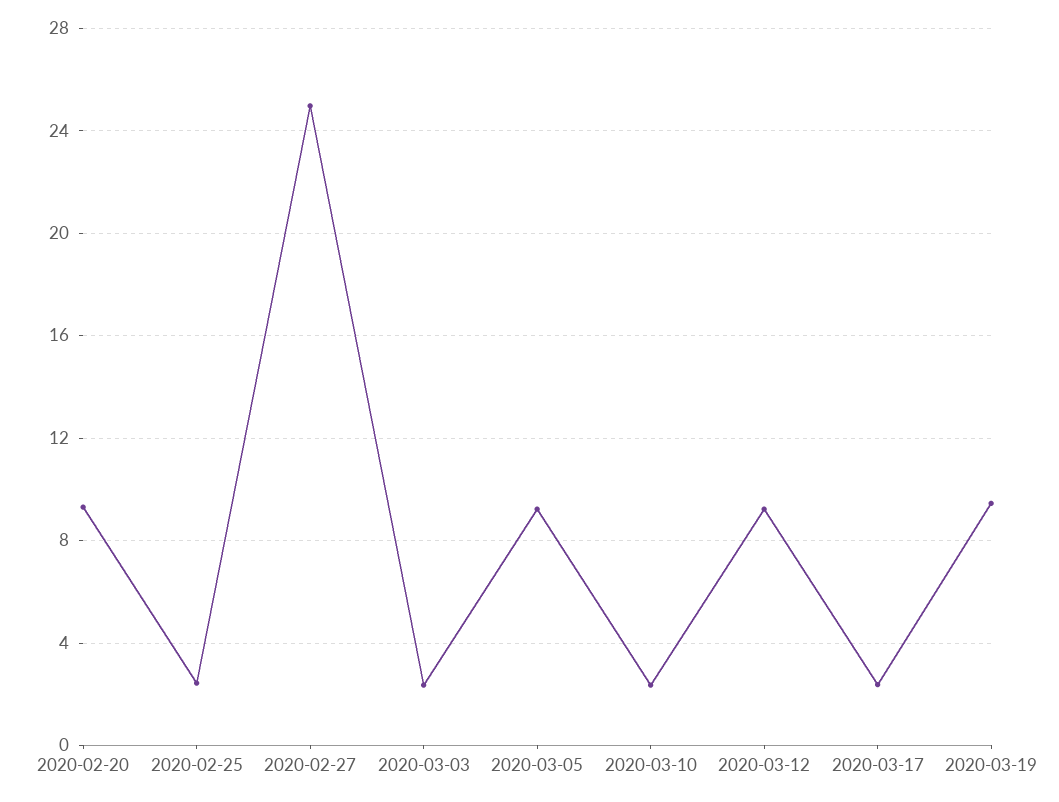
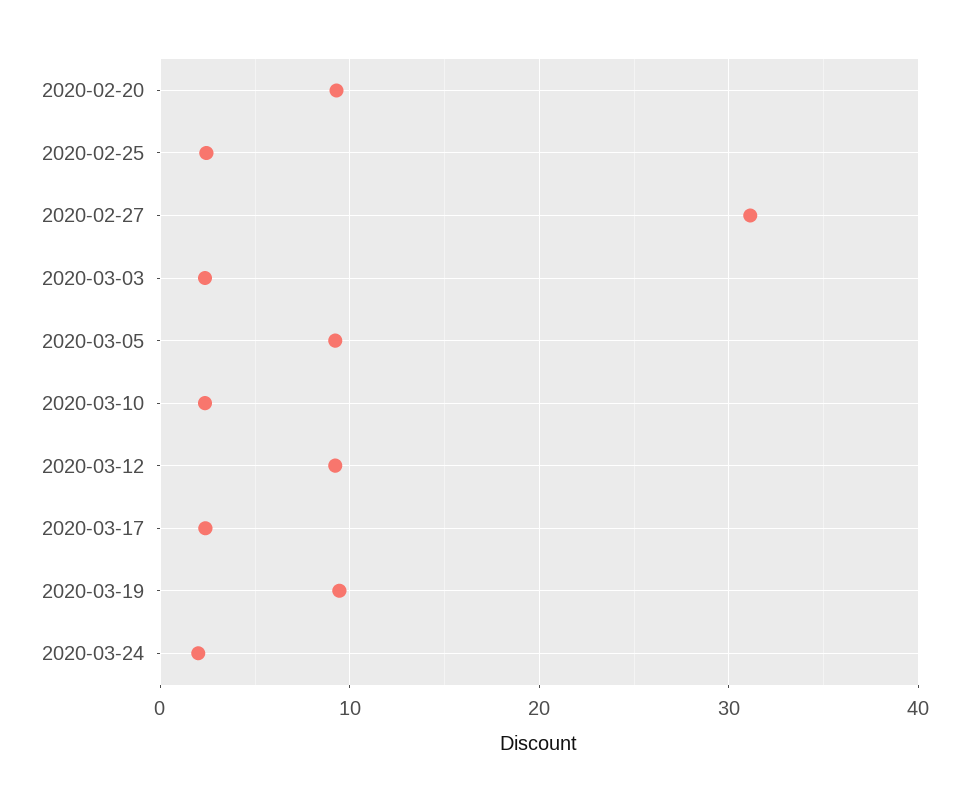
2020-02-27: 25 -> 31
2020-03-24: none -> 2

